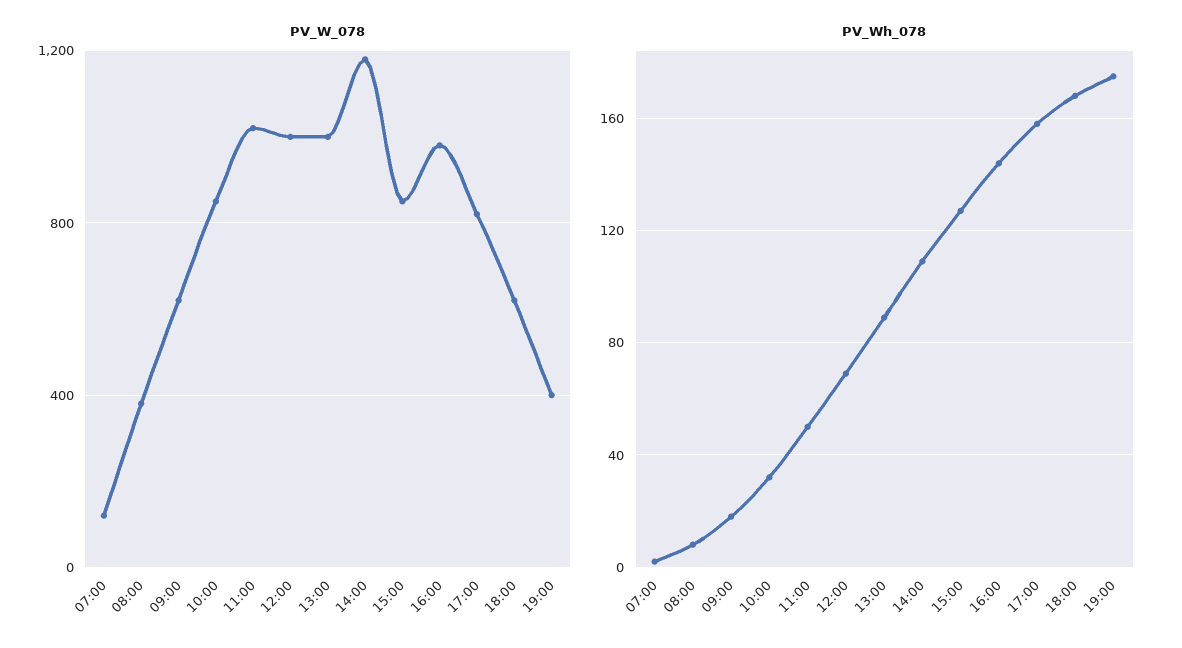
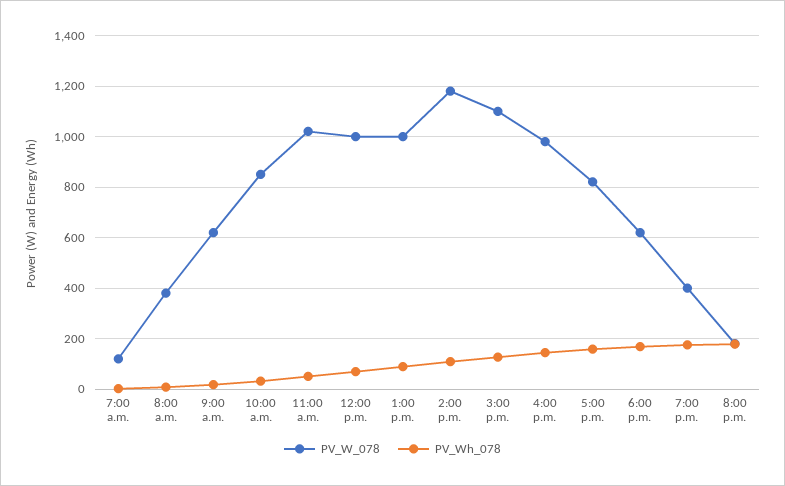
PV_W_078, 15:00: 850 -> 1100
PV_W_078, 8:00 p.m.: none -> 175
PV_Wh_078, 8:00 p.m.: none -> 175

